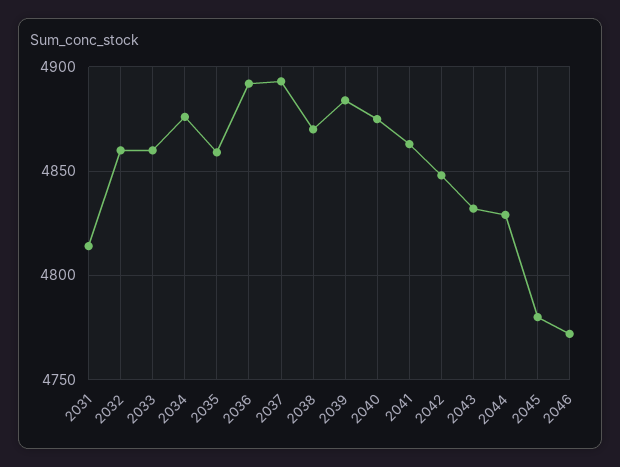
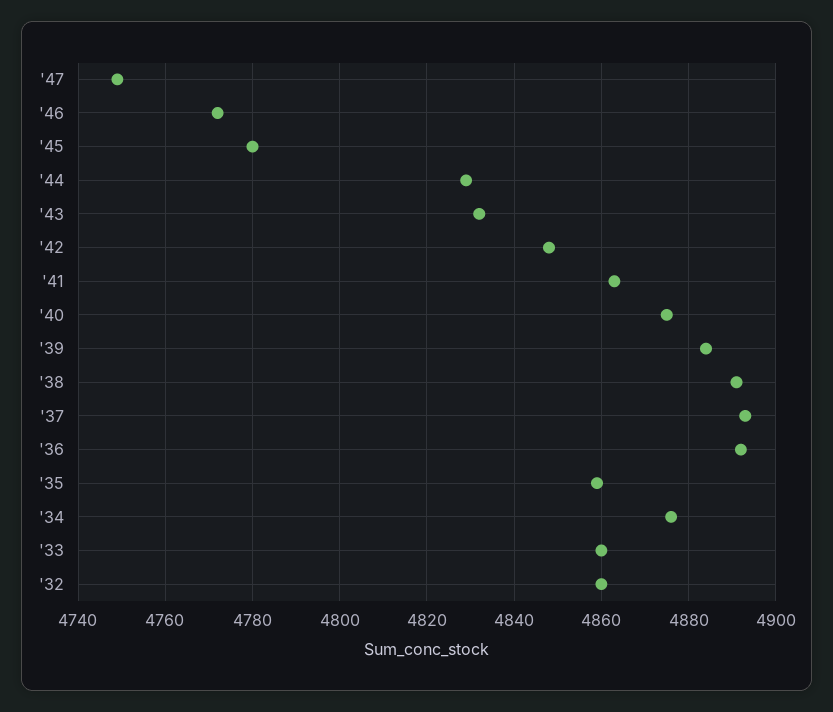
2031: 4815 -> none
2038: 4870 -> 4890
'47: none -> 4750

